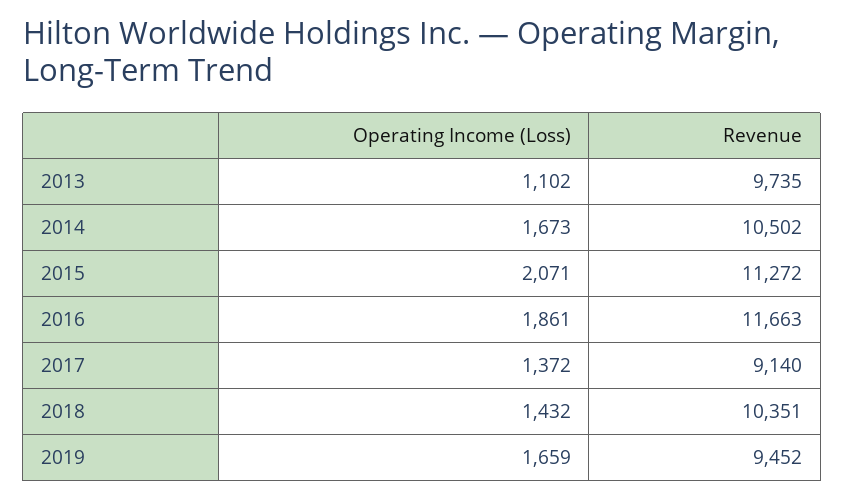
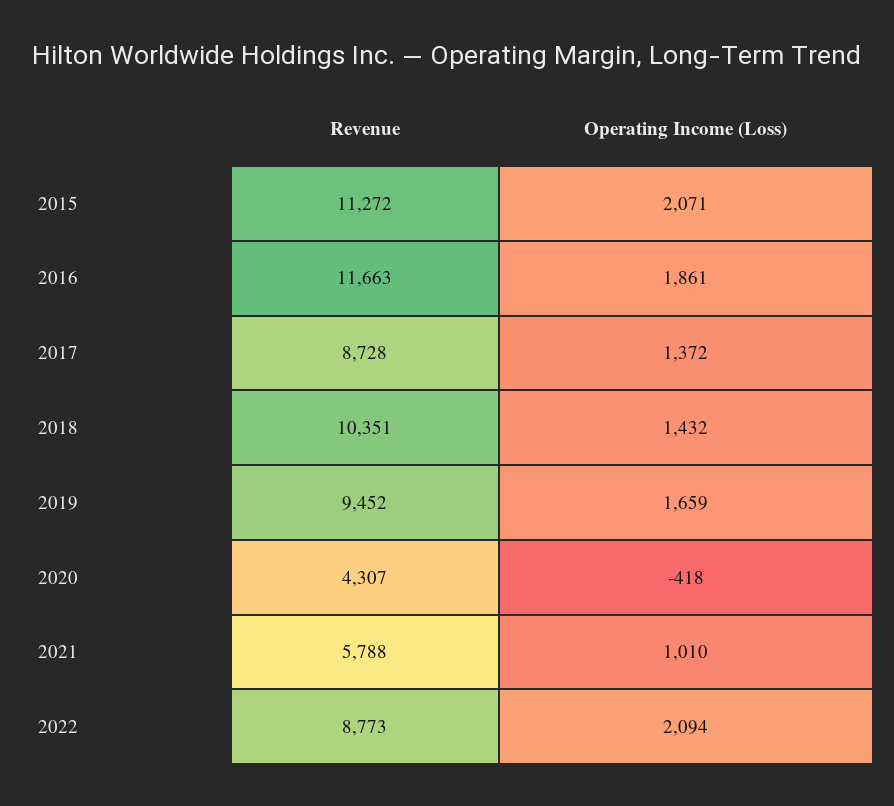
Operating Income (Loss), 2013: 1102 -> none
Revenue, 2013: 9735 -> none
Operating Income (Loss), 2014: 1673 -> none
Revenue, 2014: 10502 -> none
Revenue, 2017: 9140 -> 8728
Revenue, 2020: none -> 4307
Operating Income (Loss), 2020: none -> -418
Revenue, 2021: none -> 5788
Operating Income (Loss), 2021: none -> 1010
Revenue, 2022: none -> 8773
Operating Income (Loss), 2022: none -> 2094

